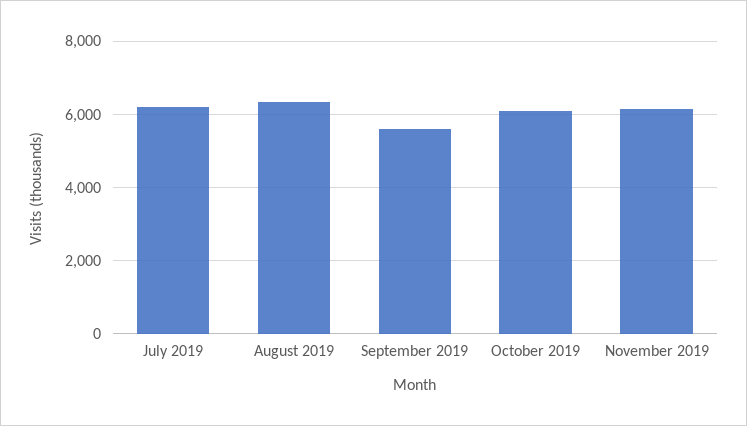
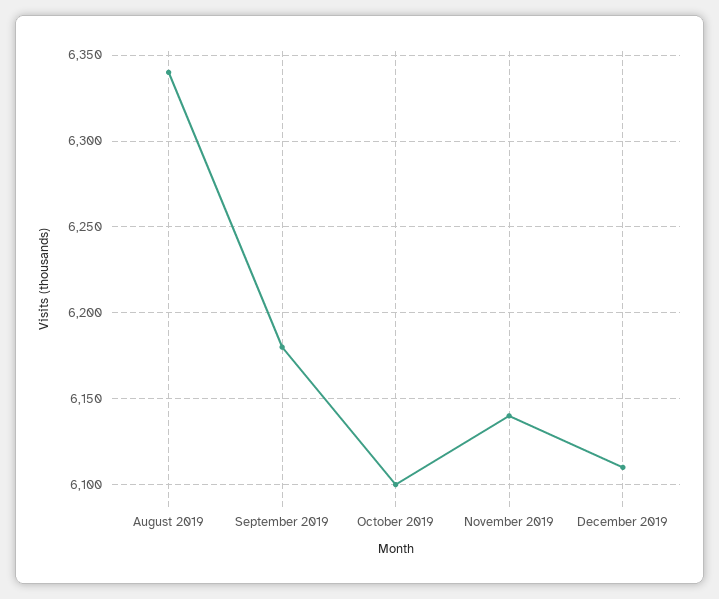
July 2019: 6200 -> none
September 2019: 5600 -> 6180
December 2019: none -> 6110

